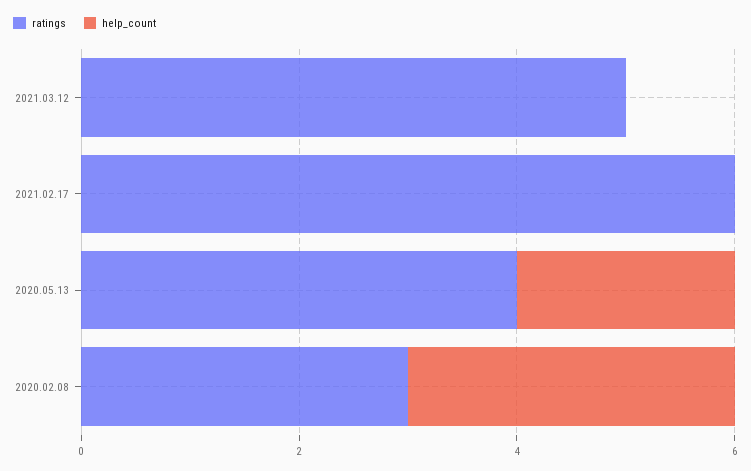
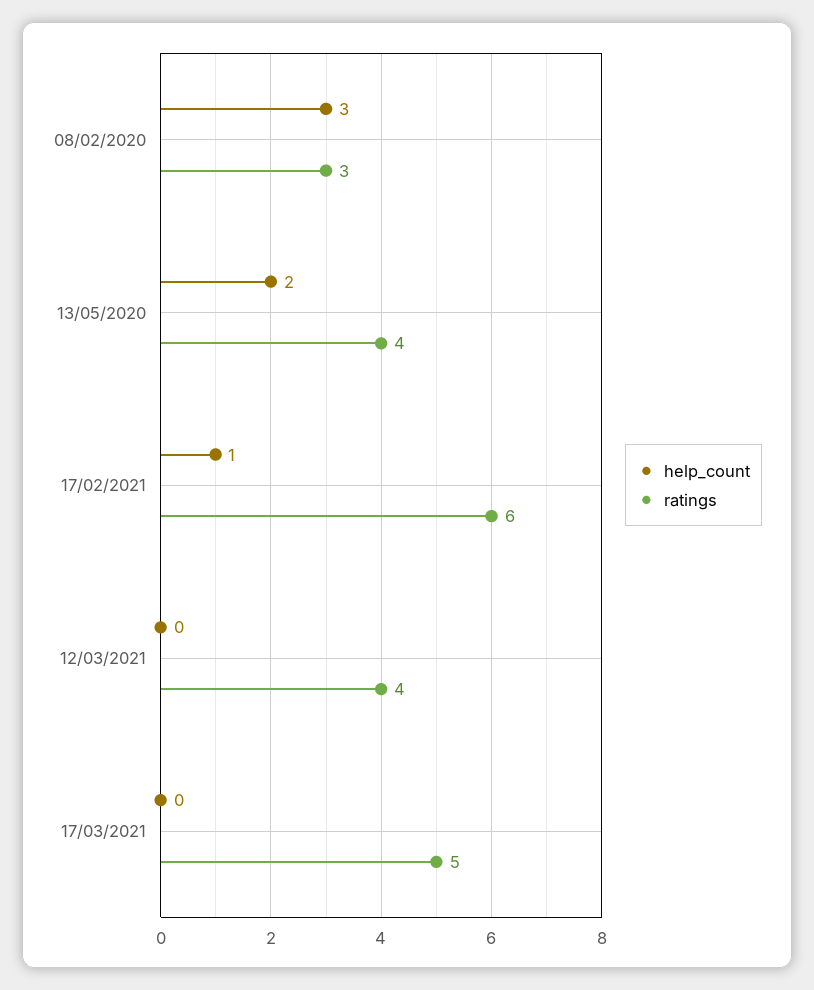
ratings, 2021.03.12: 5 -> 4
help_count, 2021.02.17: 0 -> 1
help_count, 17/03/2021: none -> 0
ratings, 17/03/2021: none -> 5

